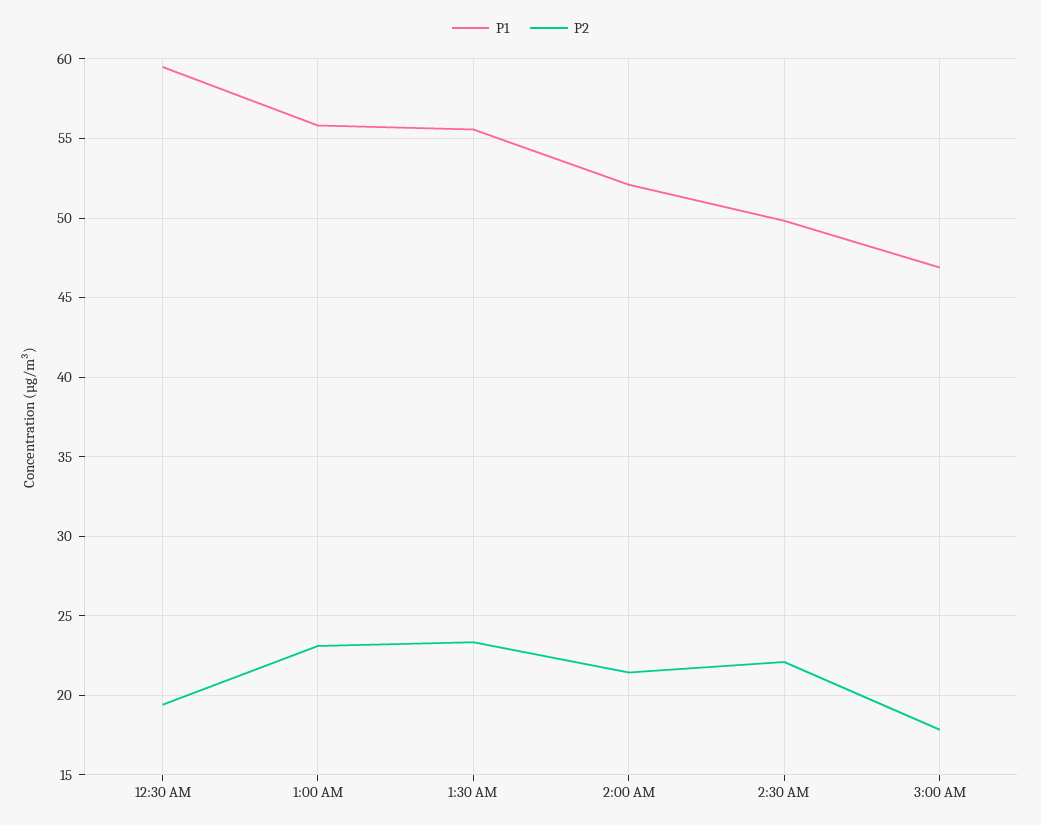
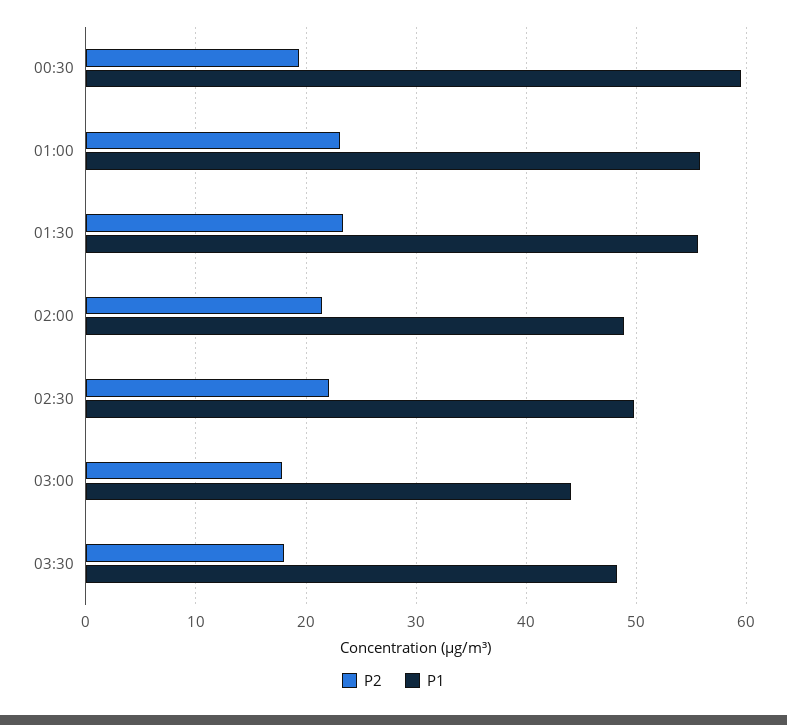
P1, 2:00 AM: 52 -> 49
P1, 3:00 AM: 47 -> 44
P2, 03:30: none -> 18
P1, 03:30: none -> 48

